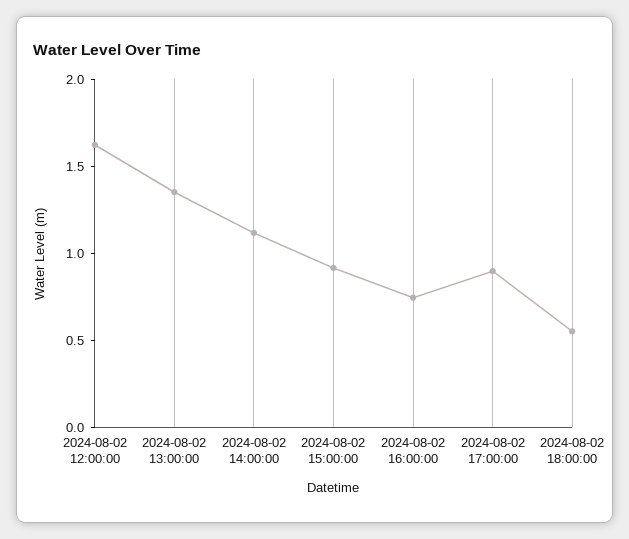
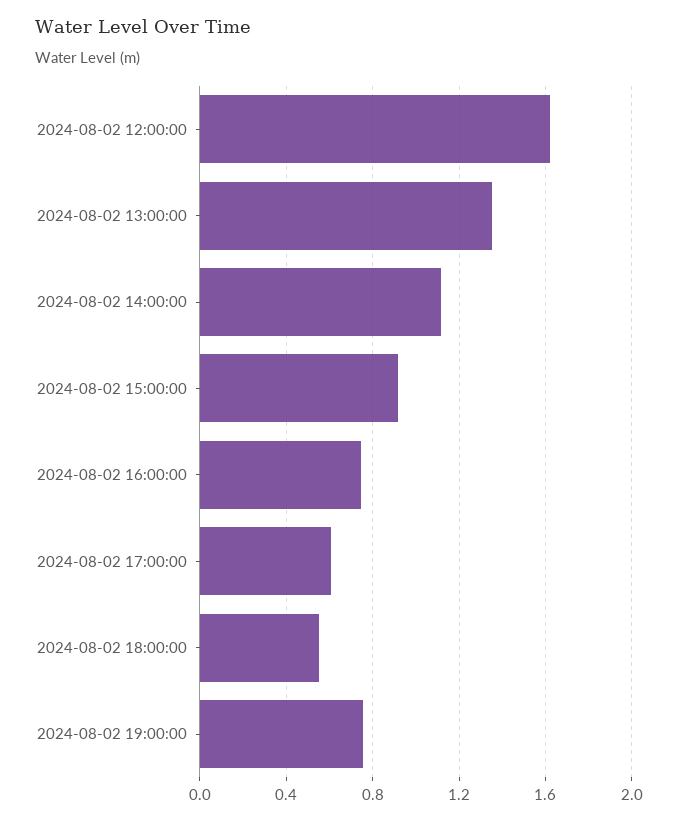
2024-08-02 17:00:00: 0.9 -> 0.6
2024-08-02 19:00:00: none -> 0.75

